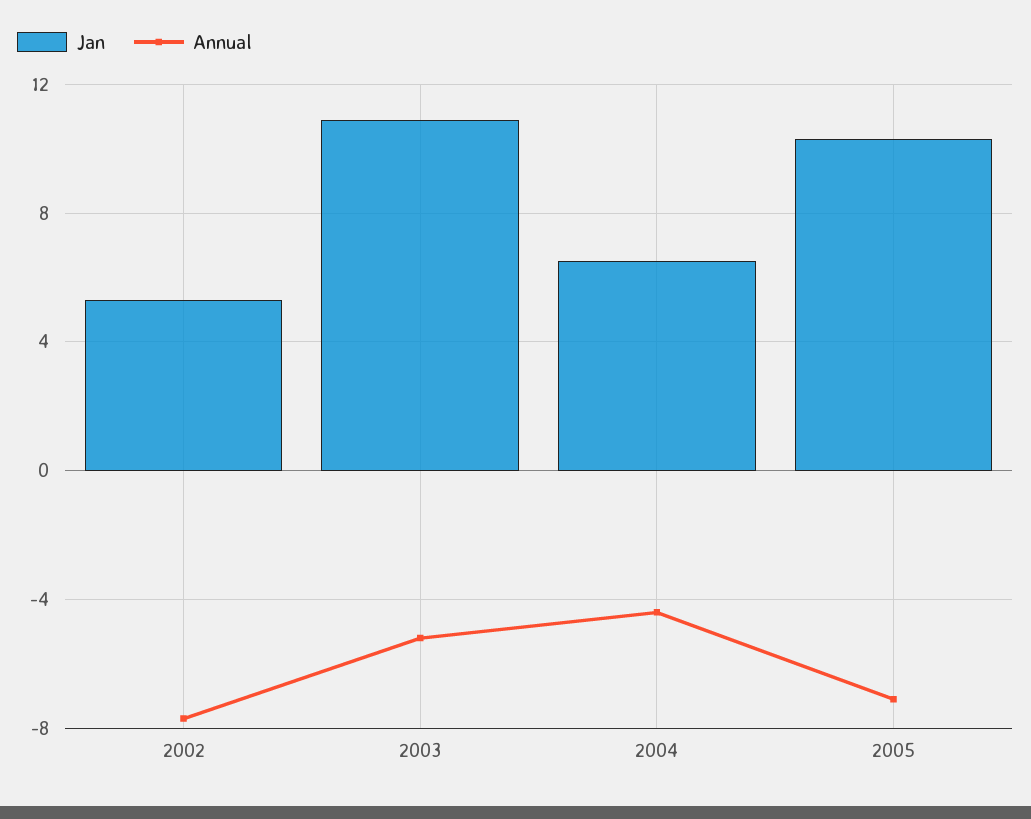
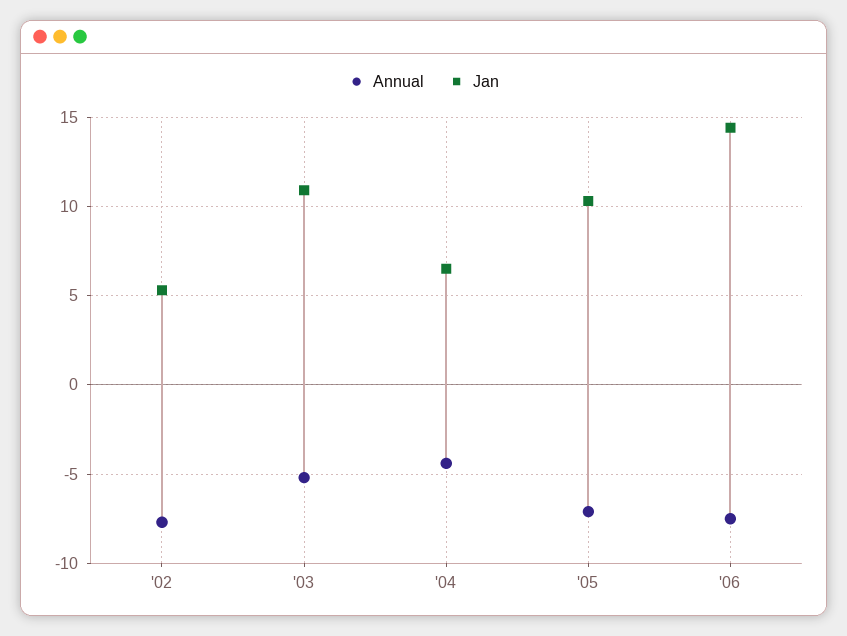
Annual, '06: none -> -7.5
Jan, '06: none -> 14.5

